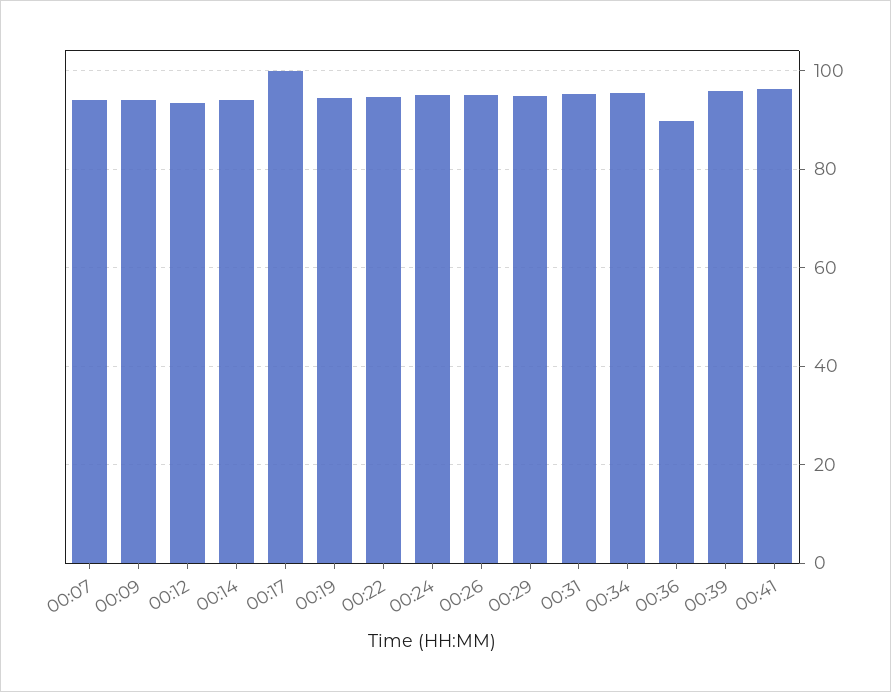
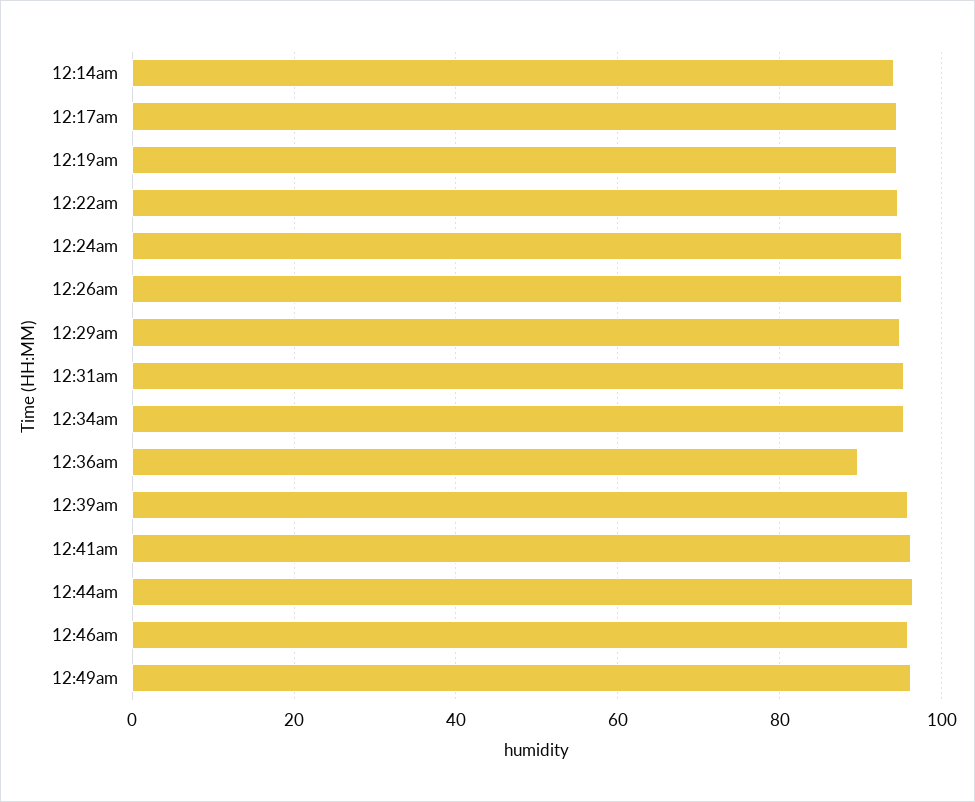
00:07: 94 -> none
00:09: 94 -> none
00:12: 94 -> none
00:17: 100 -> 94
12:44am: none -> 96
12:46am: none -> 96
12:49am: none -> 96

